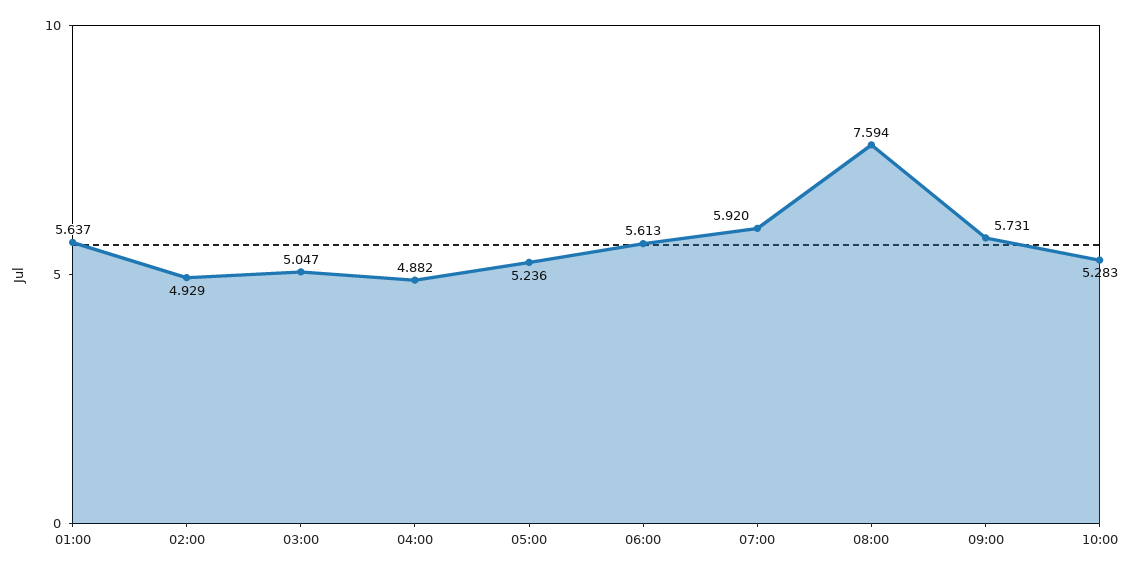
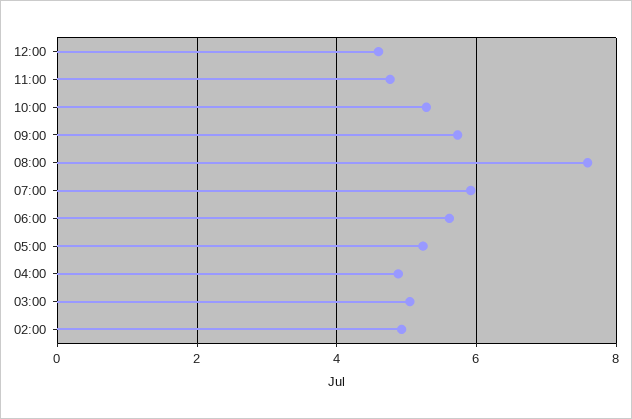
01:00: 5.637 -> none
12:00: none -> 4.6
11:00: none -> 4.8

